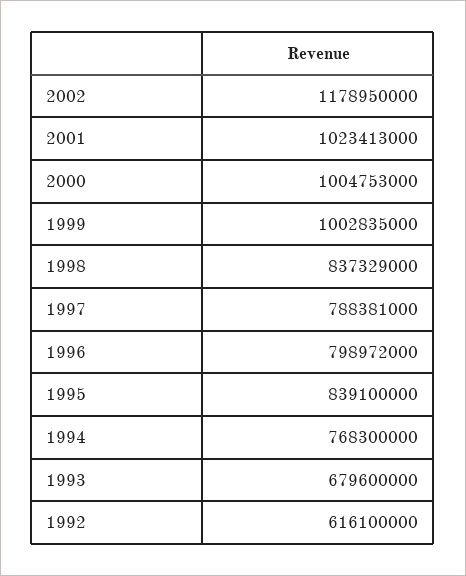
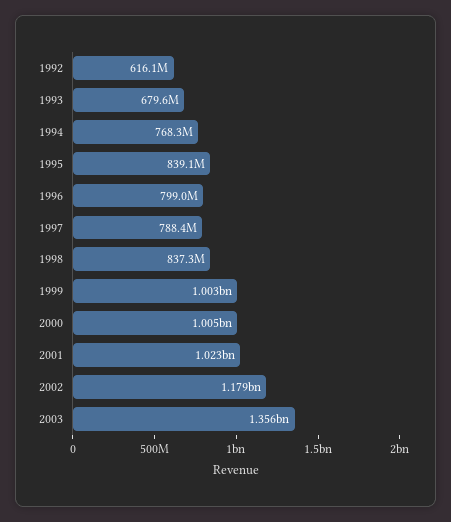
2003: none -> 1356000000

